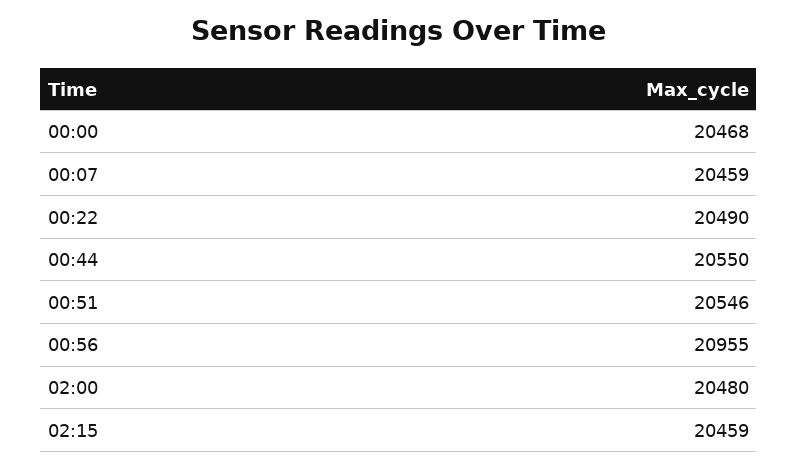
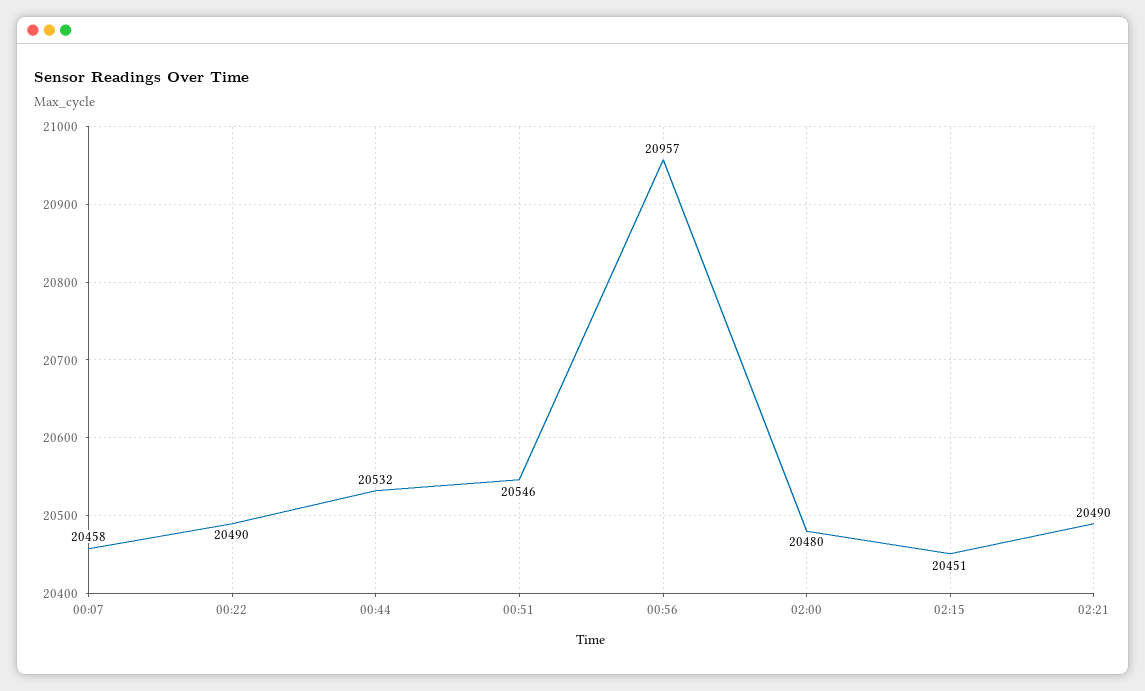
00:00: 20468 -> none
00:07: 20459 -> 20458
00:44: 20550 -> 20532
00:56: 20955 -> 20957
02:15: 20459 -> 20451
02:21: none -> 20490

